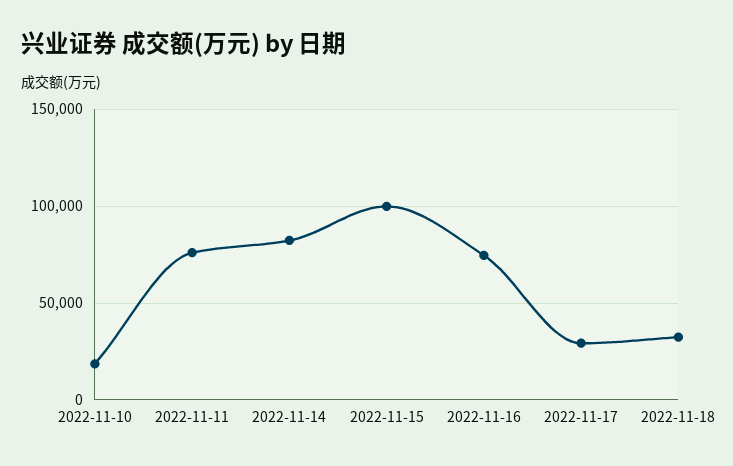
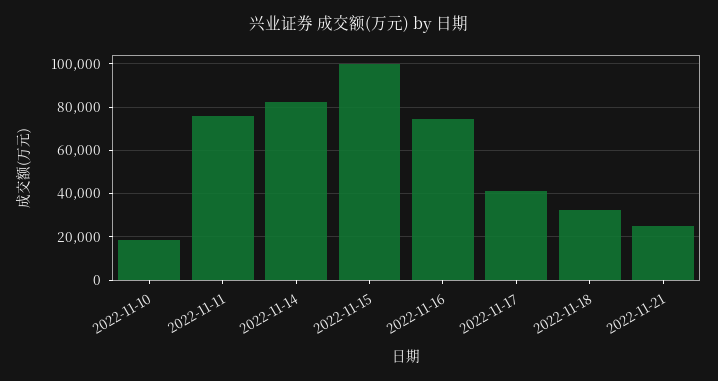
2022-11-17: 30000 -> 40000
2022-11-21: none -> 25000

